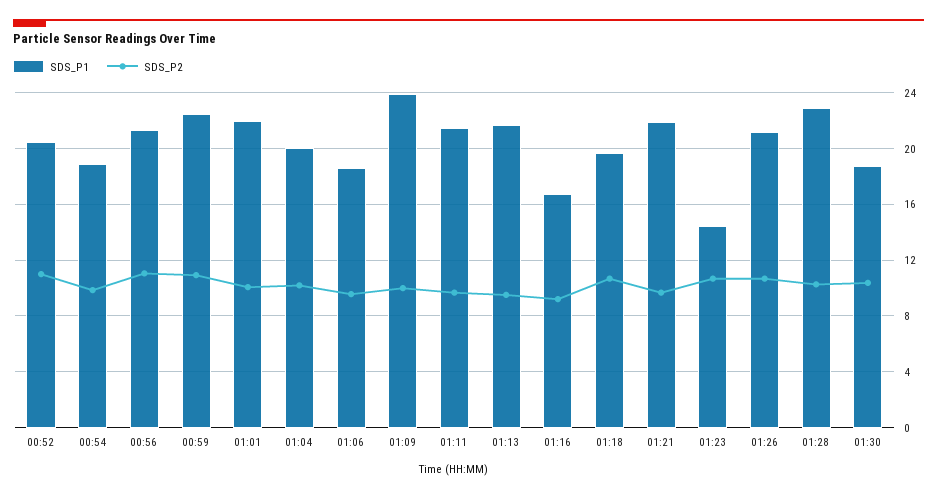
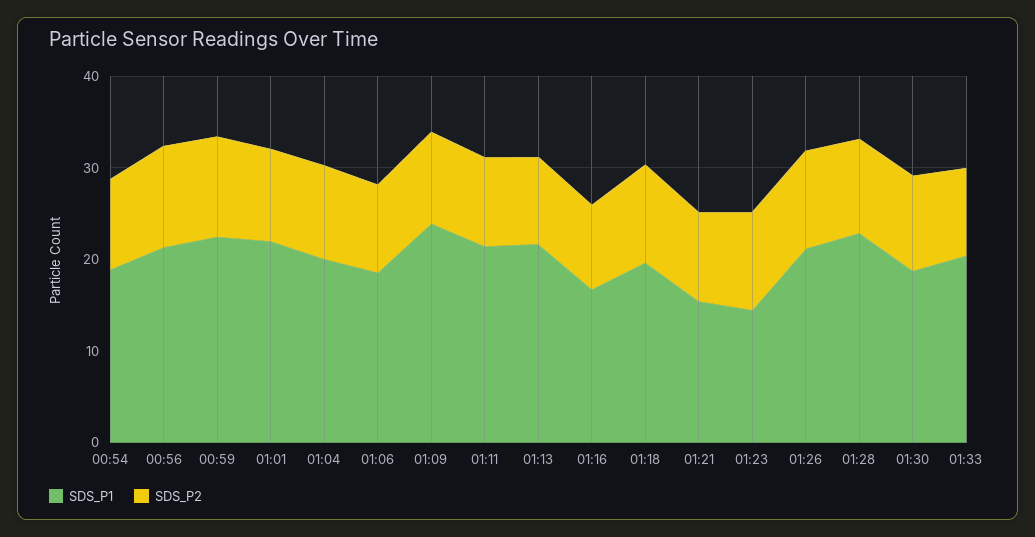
SDS_P1, 00:52: 20.5 -> none
SDS_P2, 00:52: 11 -> none
SDS_P1, 01:21: 22 -> 16
SDS_P1, 01:33: none -> 20
SDS_P2, 01:33: none -> 10

